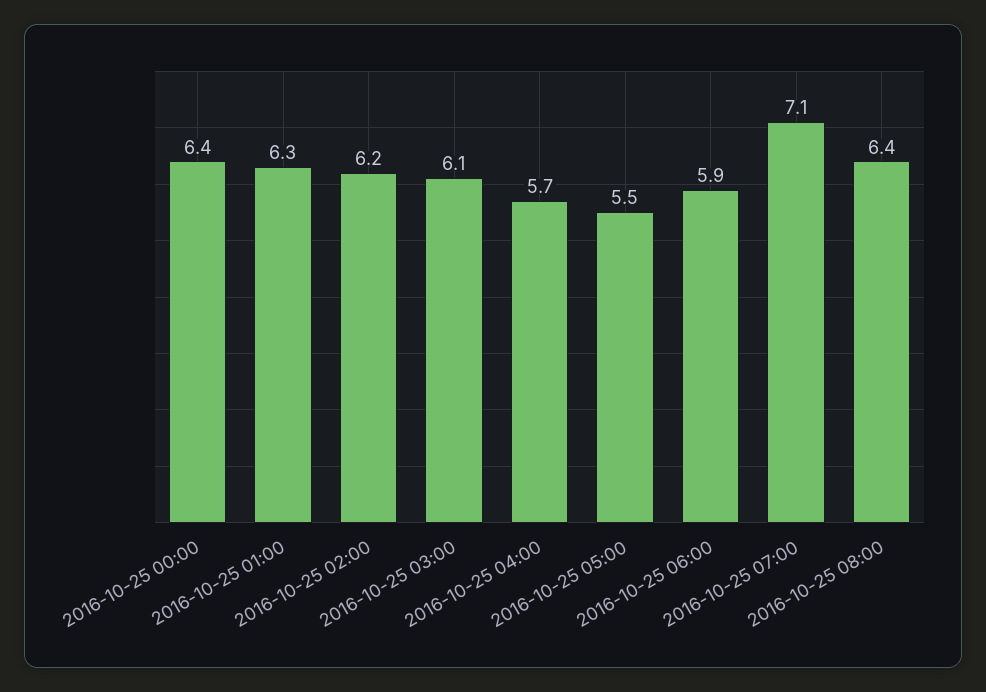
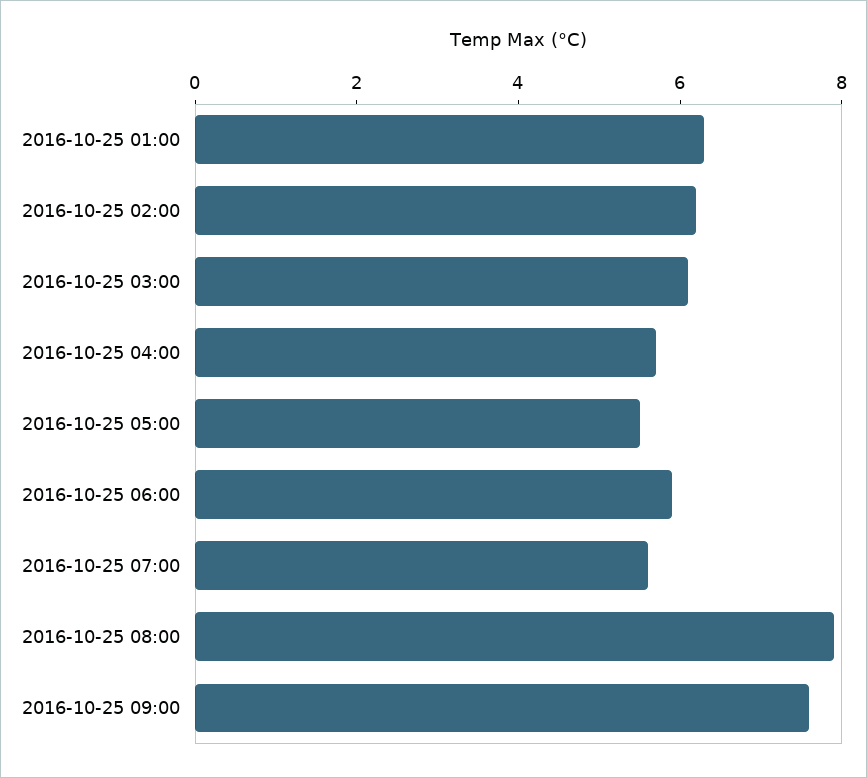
2016-10-25 00:00: 6.4 -> none
2016-10-25 07:00: 7.1 -> 5.5
2016-10-25 08:00: 6.4 -> 8
2016-10-25 09:00: none -> 7.5

